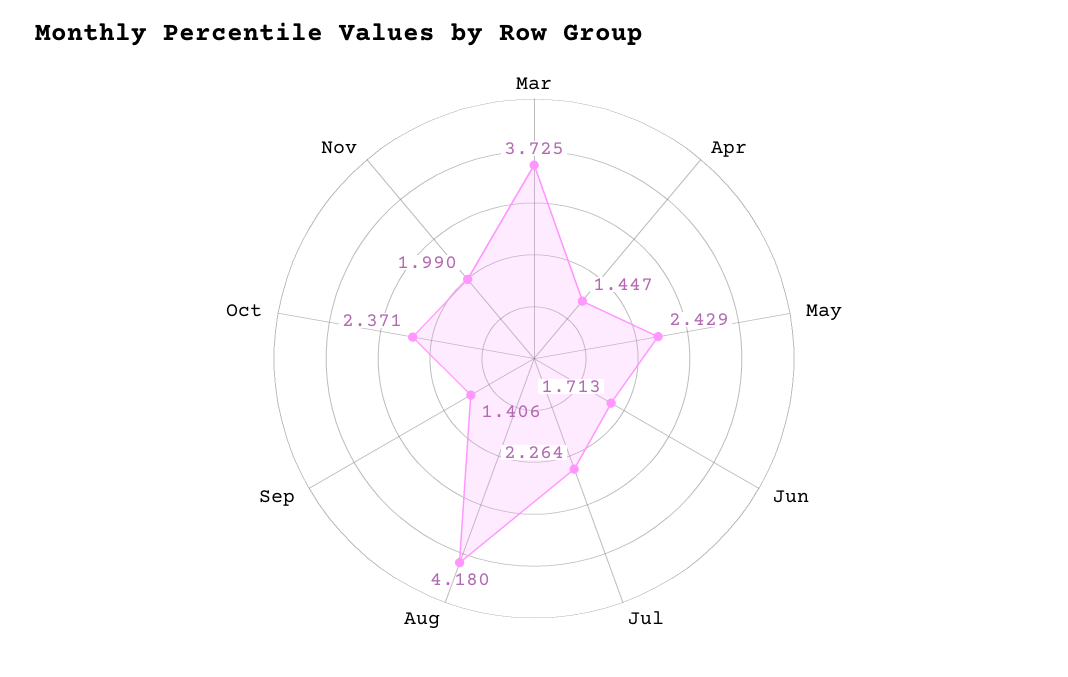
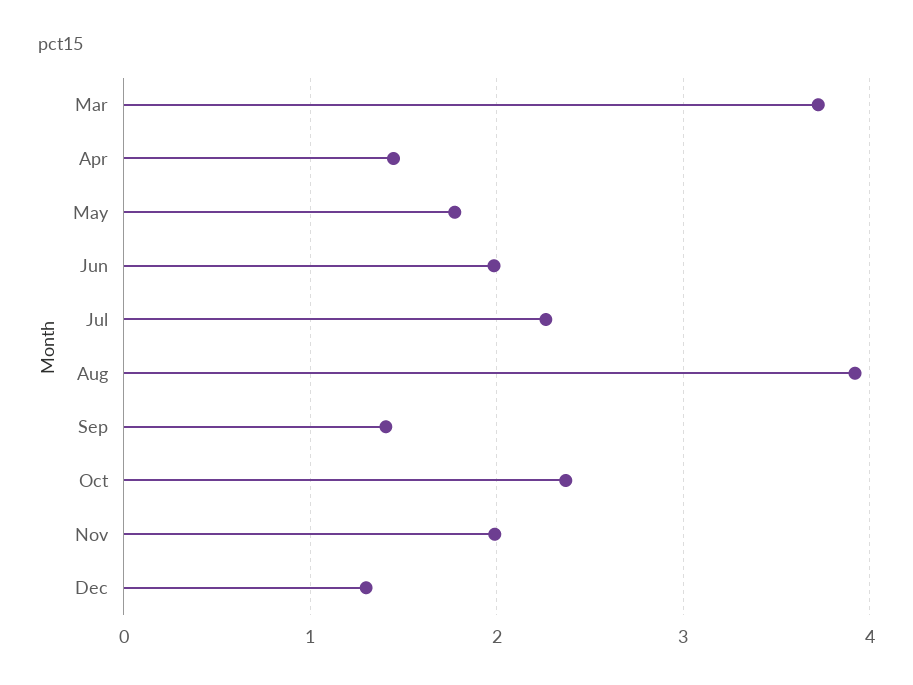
May: 2.429 -> 1.8
Jun: 1.713 -> 2
Aug: 4.18 -> 3.9
Dec: none -> 1.3

